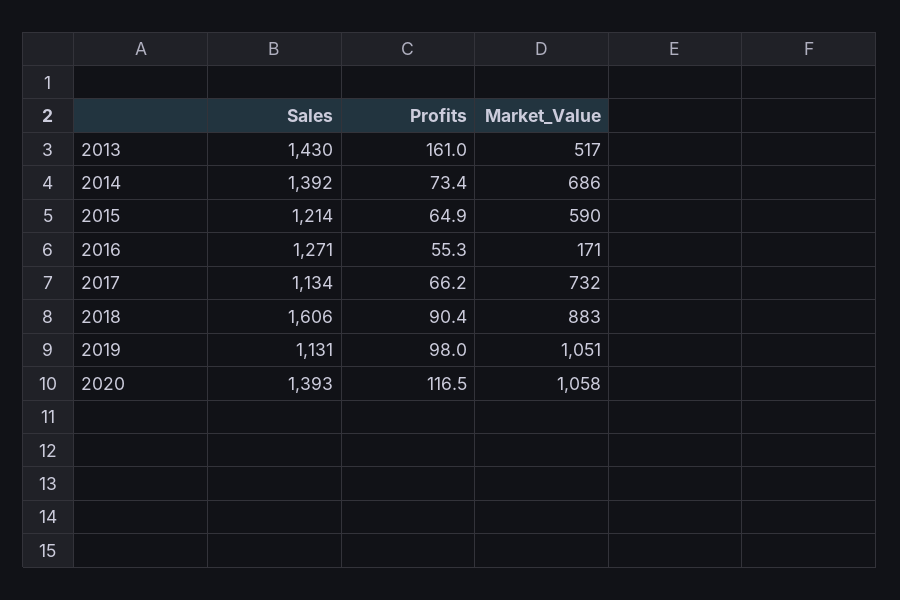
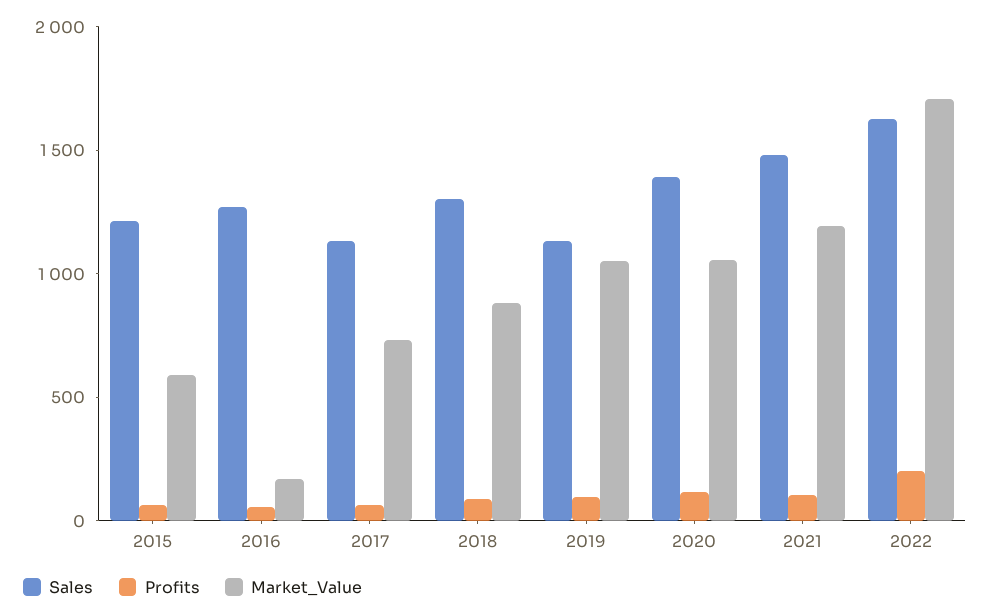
Sales, 2013: 1430 -> none
Profits, 2013: 161 -> none
Market_Value, 2013: 517 -> none
Sales, 2014: 1392 -> none
Profits, 2014: 73.4 -> none
Market_Value, 2014: 686 -> none
Sales, 2018: 1606 -> 1300
Sales, 2021: none -> 1500
Profits, 2021: none -> 100
Market_Value, 2021: none -> 1200
Sales, 2022: none -> 1600
Profits, 2022: none -> 200
Market_Value, 2022: none -> 1700

